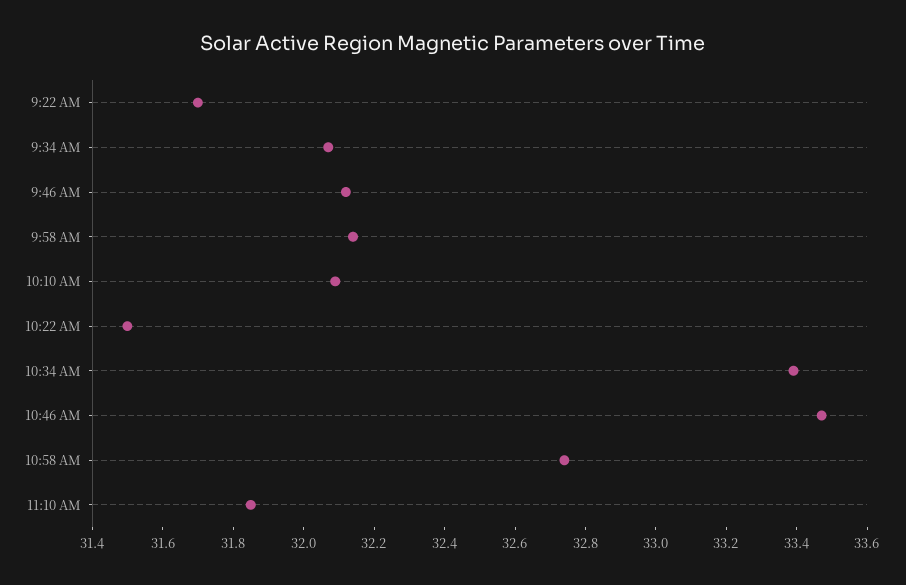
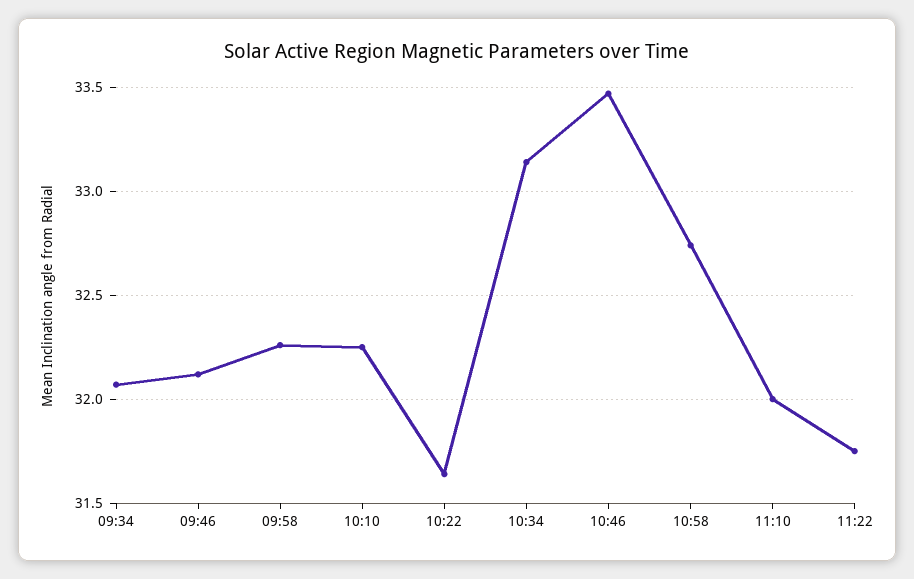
9:22 AM: 31.7 -> none
9:58 AM: 32.15 -> 32.25
10:10 AM: 32.1 -> 32.25
10:22 AM: 31.5 -> 31.65
10:34 AM: 33.4 -> 33.15
11:10 AM: 31.85 -> 32
11:22: none -> 31.75

